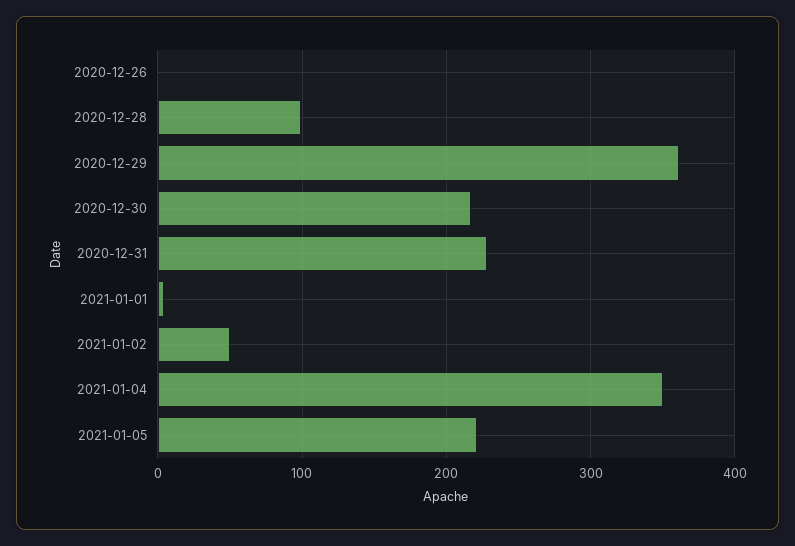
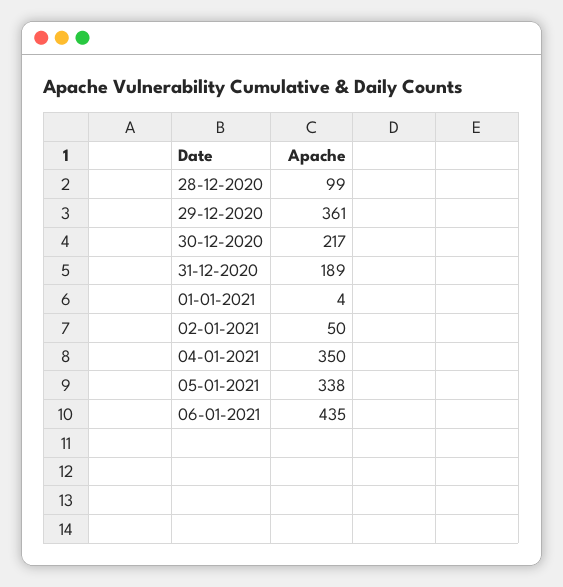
2020-12-26: 0 -> none
2020-12-31: 230 -> 189
2021-01-05: 220 -> 338
06-01-2021: none -> 435

